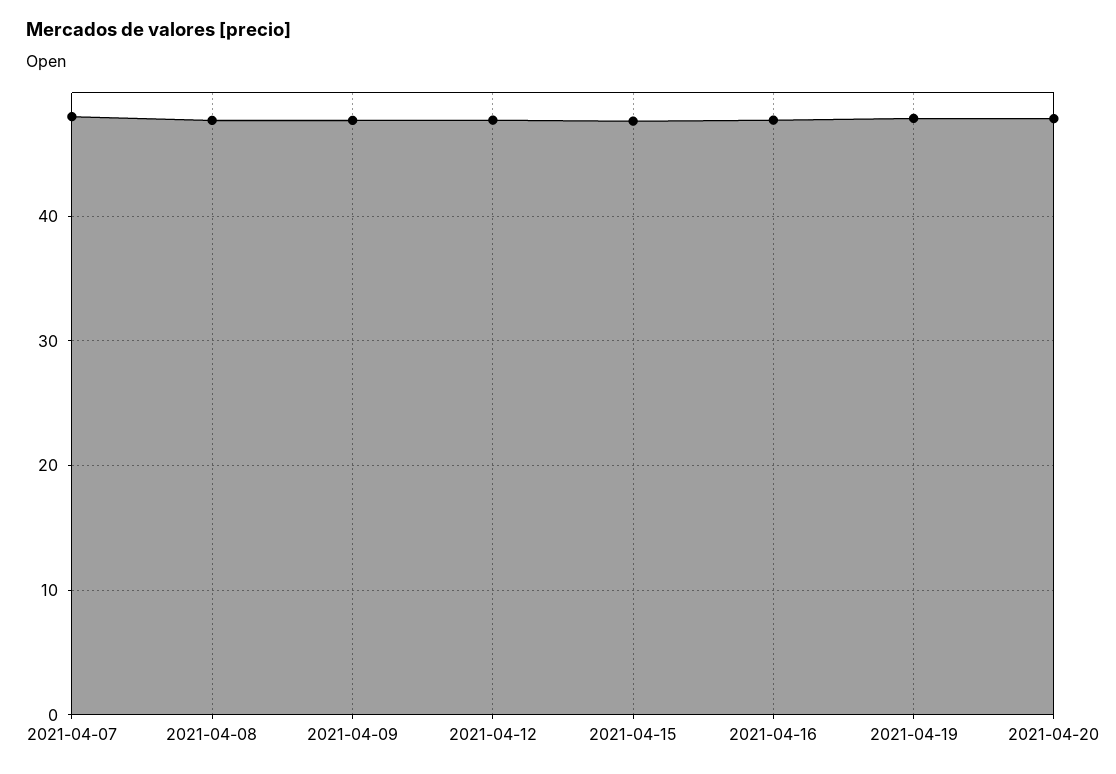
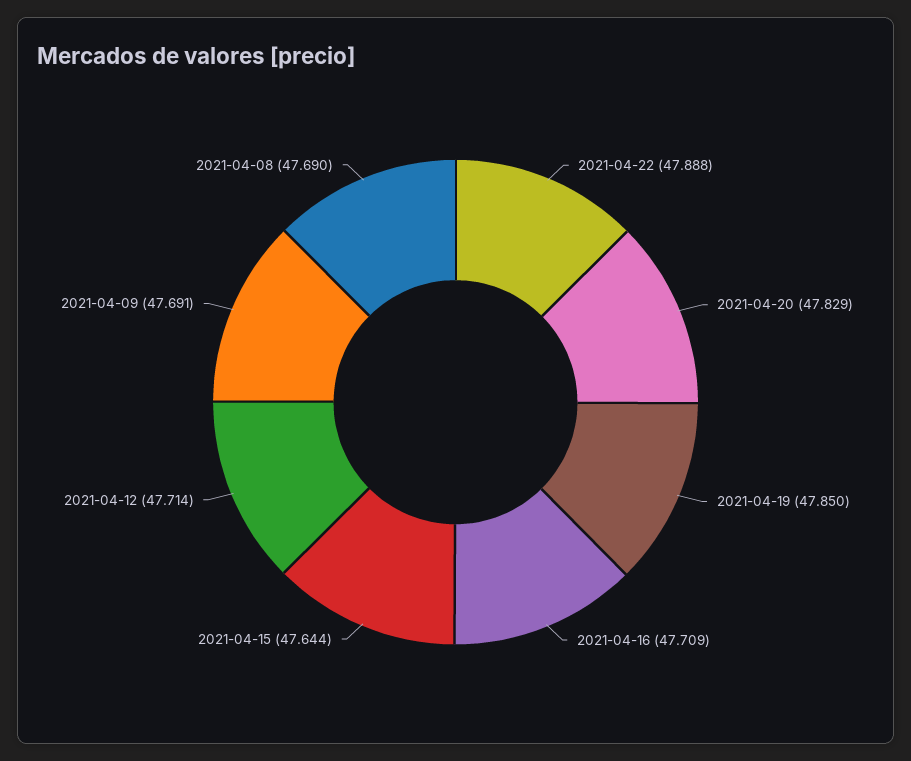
2021-04-07: 48 -> none
2021-04-22: none -> 47.888

